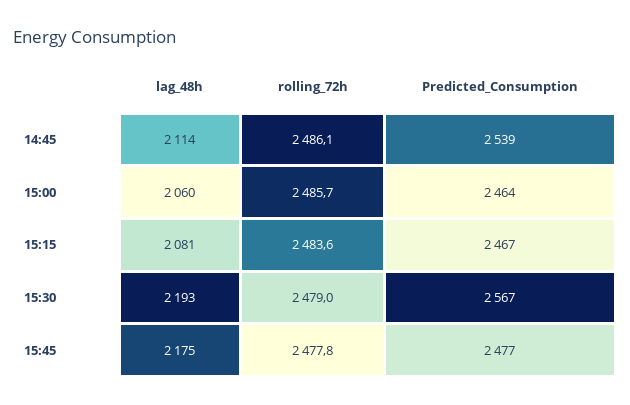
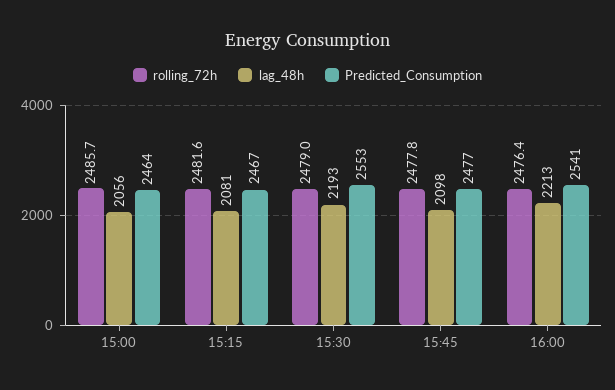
lag_48h, 14:45: 2114 -> none
rolling_72h, 14:45: 2486.1 -> none
Predicted_Consumption, 14:45: 2539 -> none
lag_48h, 15:00: 2060 -> 2056
rolling_72h, 15:15: 2483.6 -> 2481.6
Predicted_Consumption, 15:30: 2567 -> 2553
lag_48h, 15:45: 2175 -> 2098
rolling_72h, 16:00: none -> 2476.4
lag_48h, 16:00: none -> 2213
Predicted_Consumption, 16:00: none -> 2541

